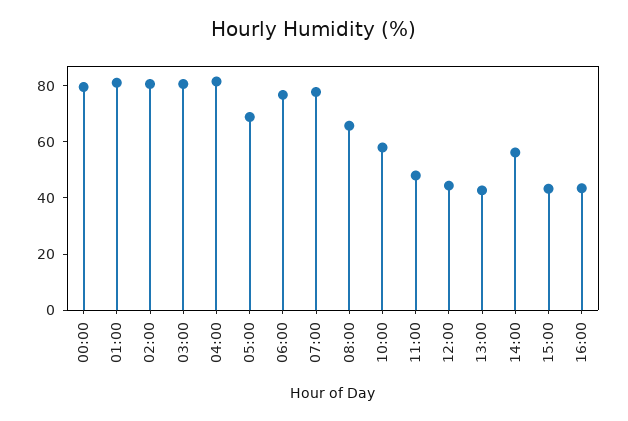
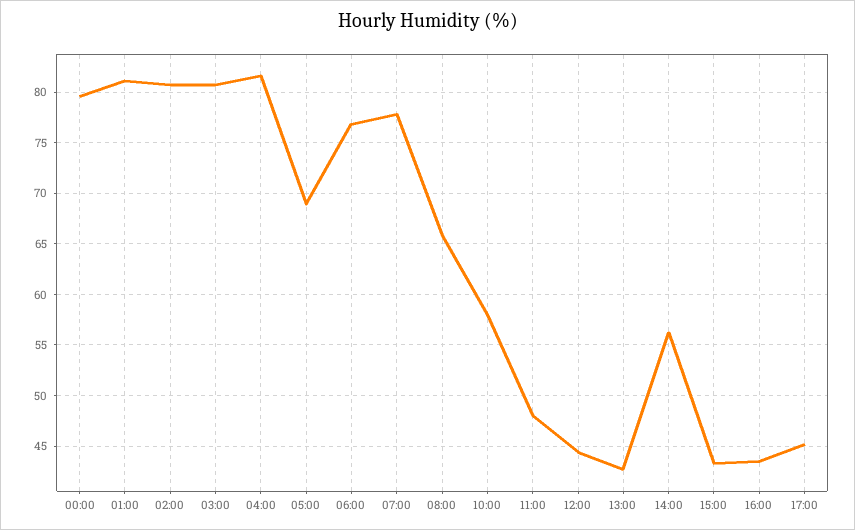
17:00: none -> 45

